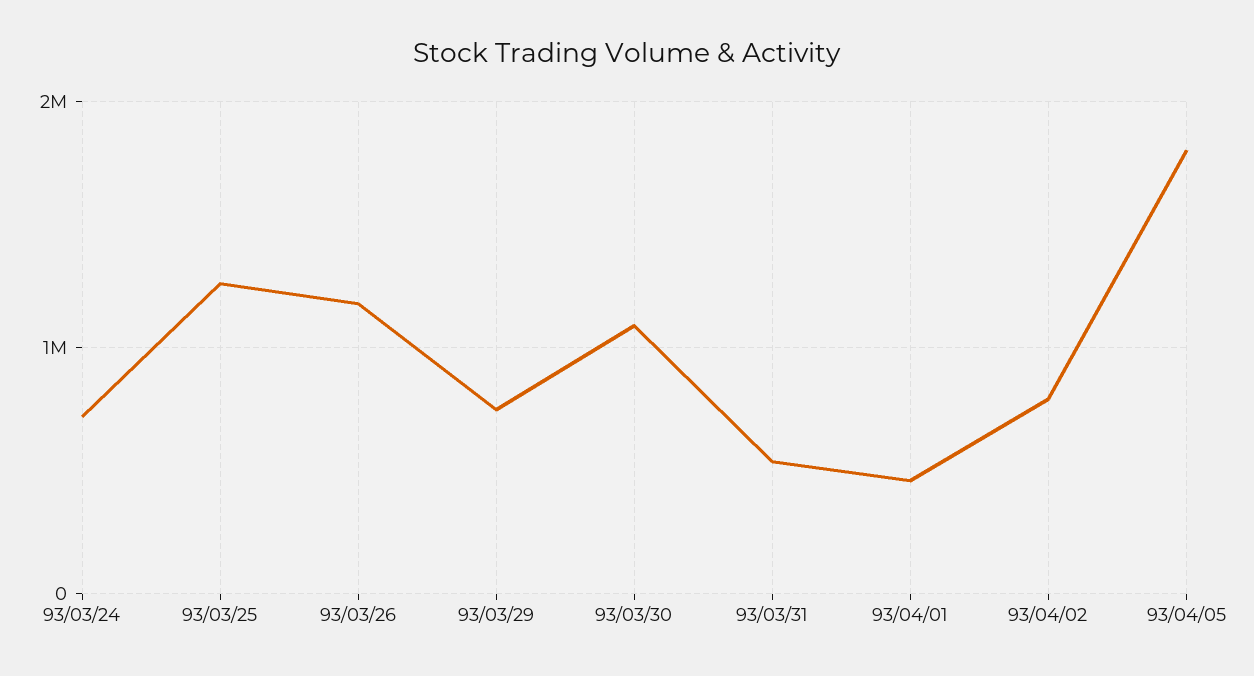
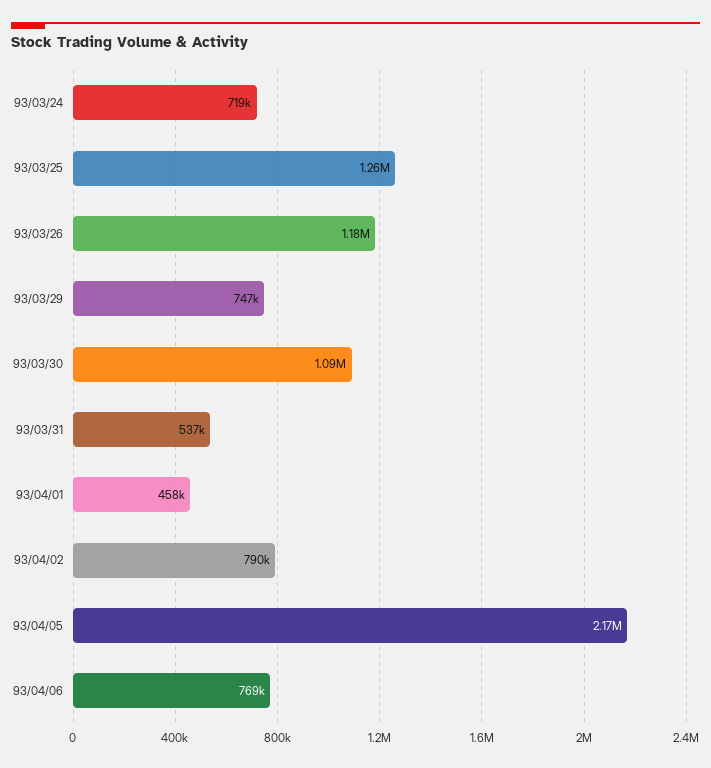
93/04/05: 1800000 -> 2170000
93/04/06: none -> 769000

